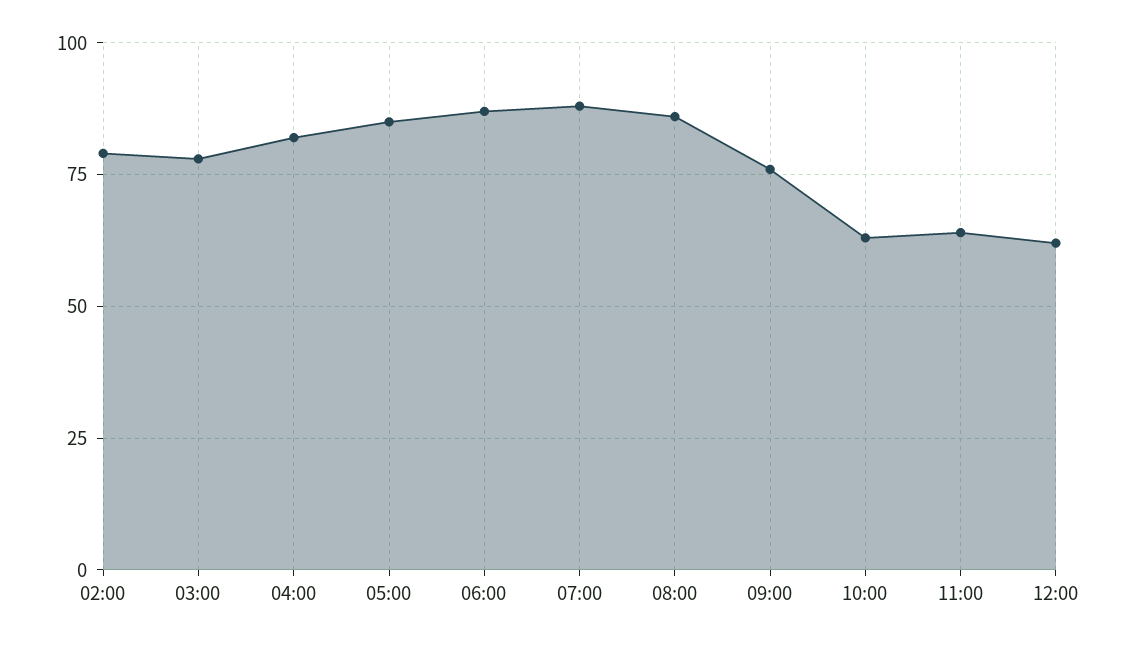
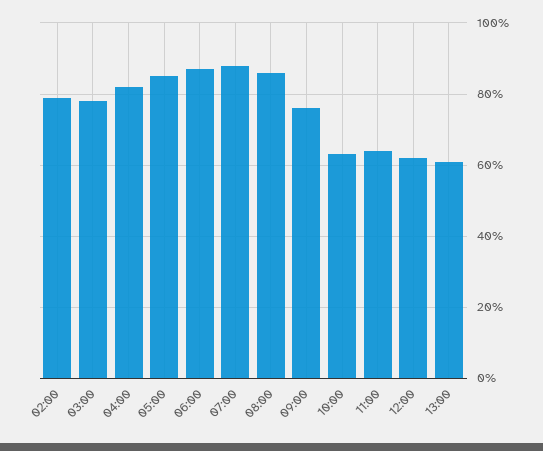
13:00: none -> 60

